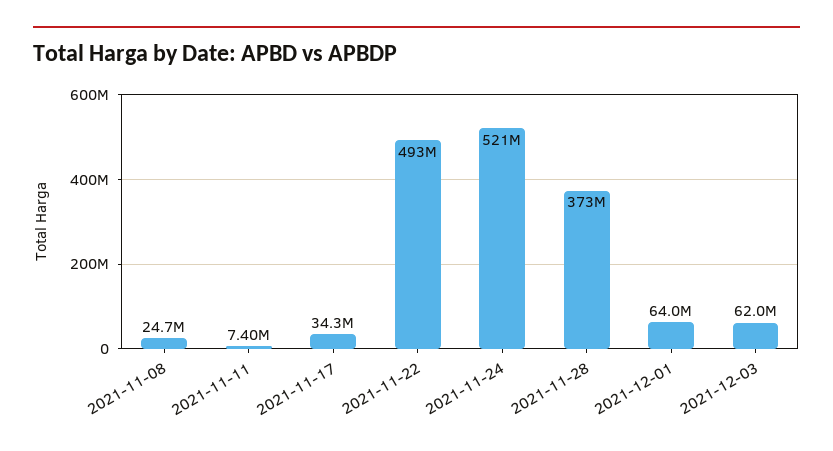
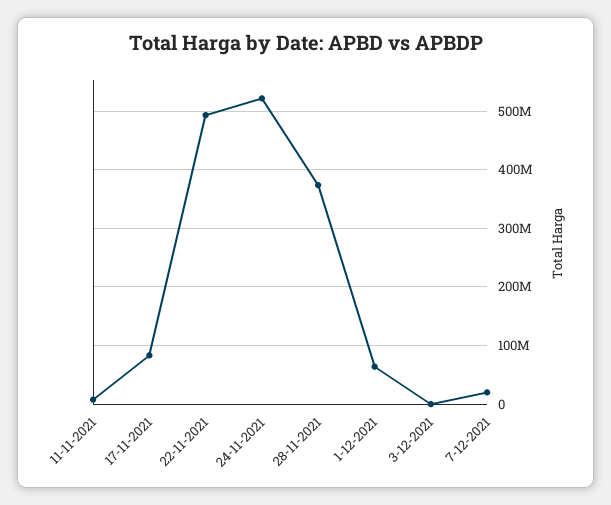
2021-11-08: 24700000 -> none
2021-11-17: 34300000 -> 80000000
2021-12-03: 62000000 -> 0
7-12-2021: none -> 20000000

